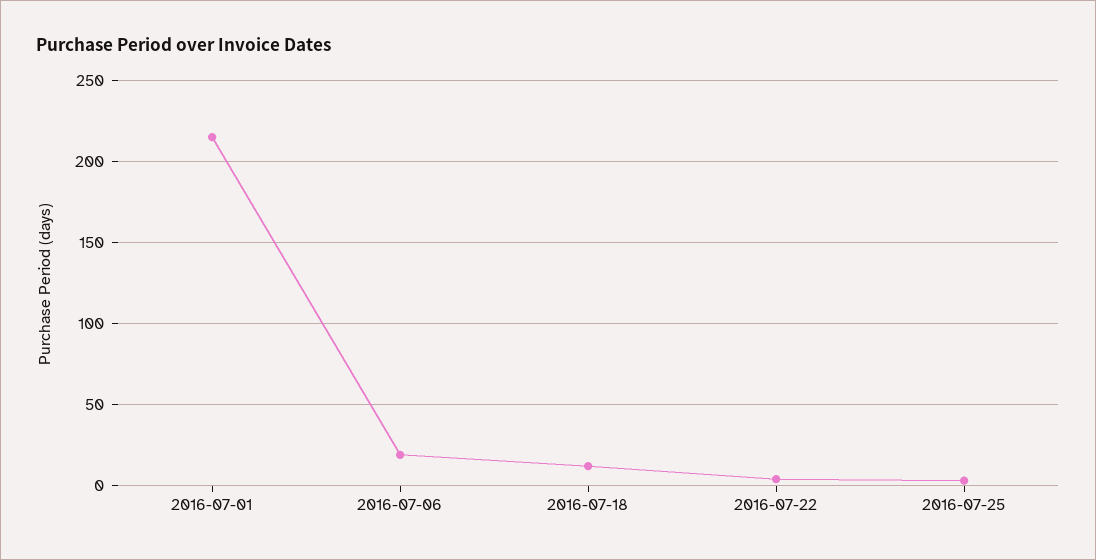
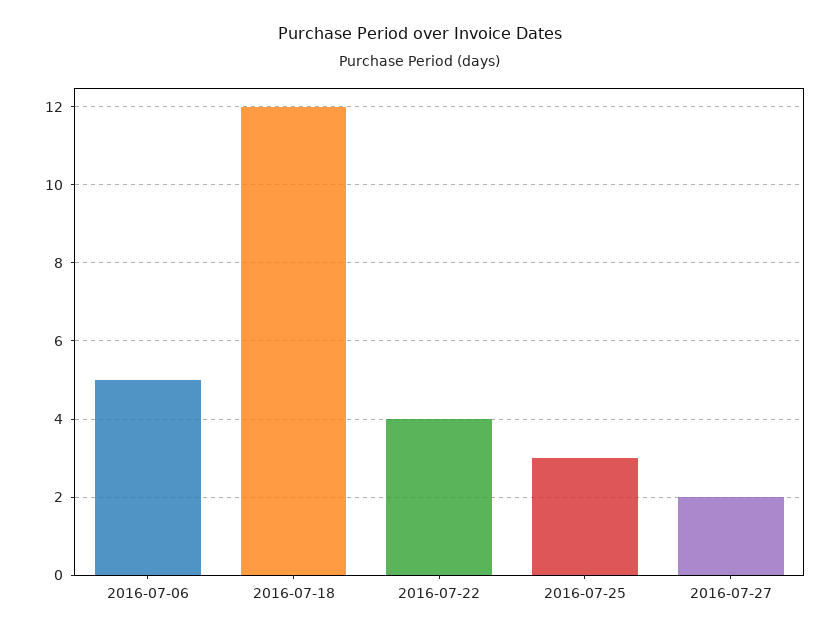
2016-07-01: 215 -> none
2016-07-06: 20 -> 5
2016-07-27: none -> 2

